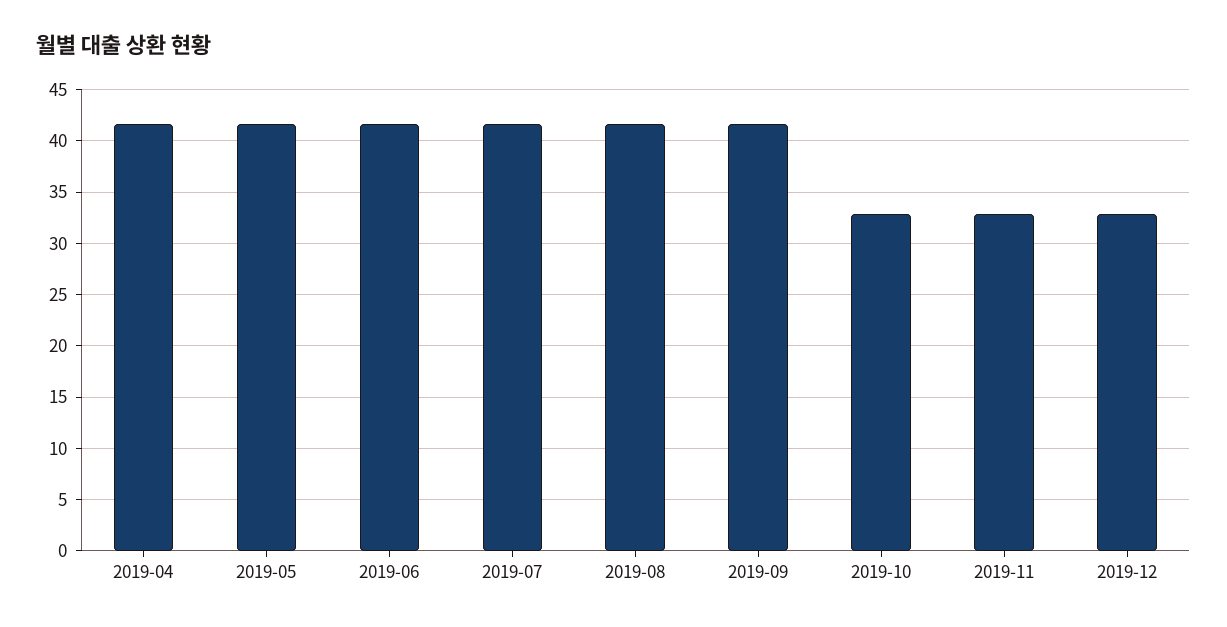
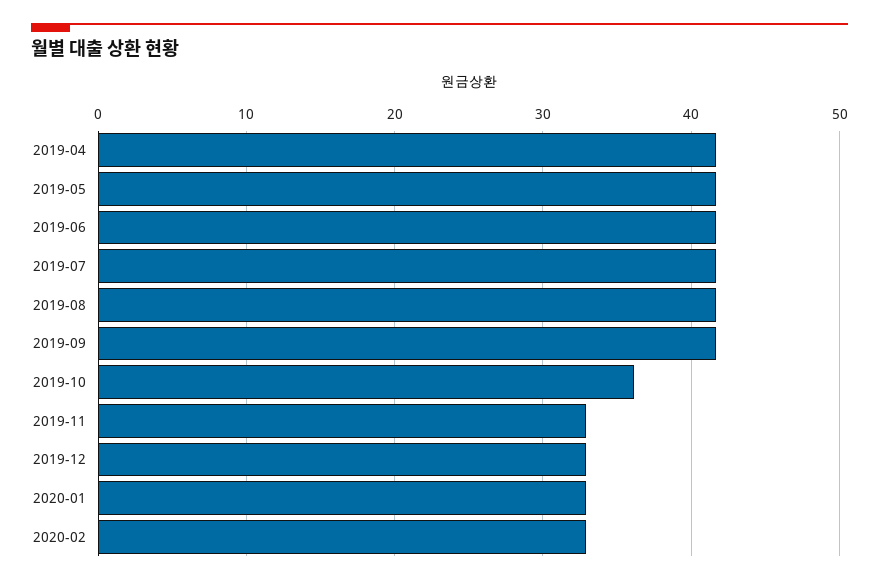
2019-10: 33 -> 36
2020-01: none -> 33
2020-02: none -> 33

